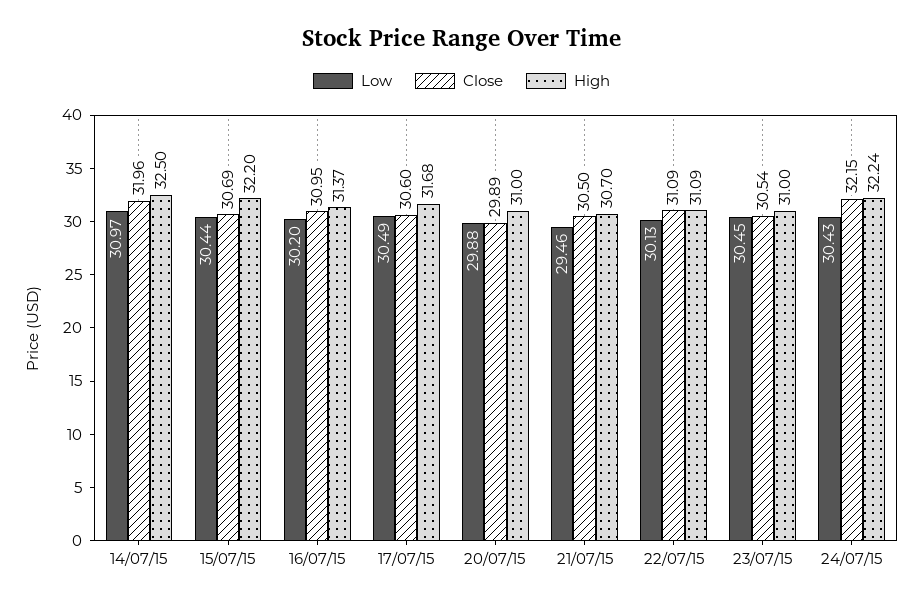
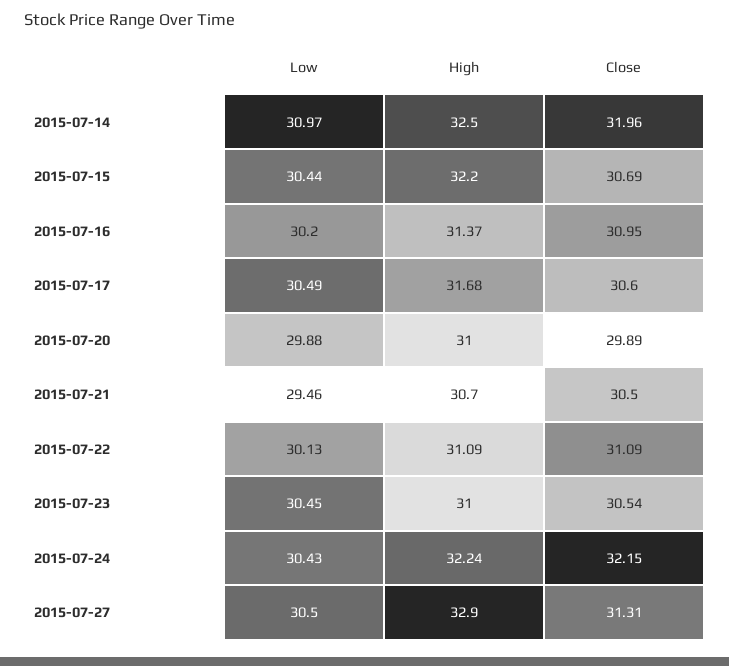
Low, 2015-07-27: none -> 30.5
High, 2015-07-27: none -> 32.9
Close, 2015-07-27: none -> 31.31

